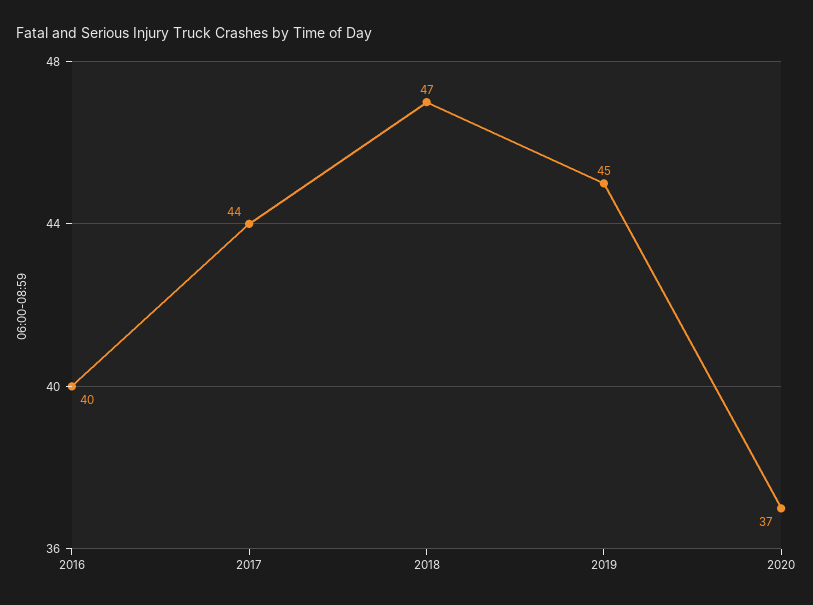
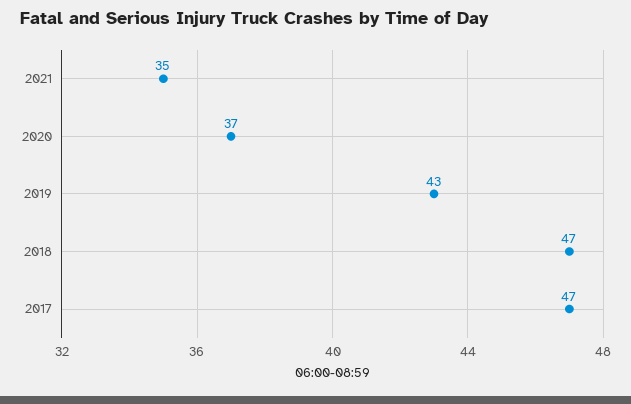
2016: 40 -> none
2017: 44 -> 47
2019: 45 -> 43
2021: none -> 35

